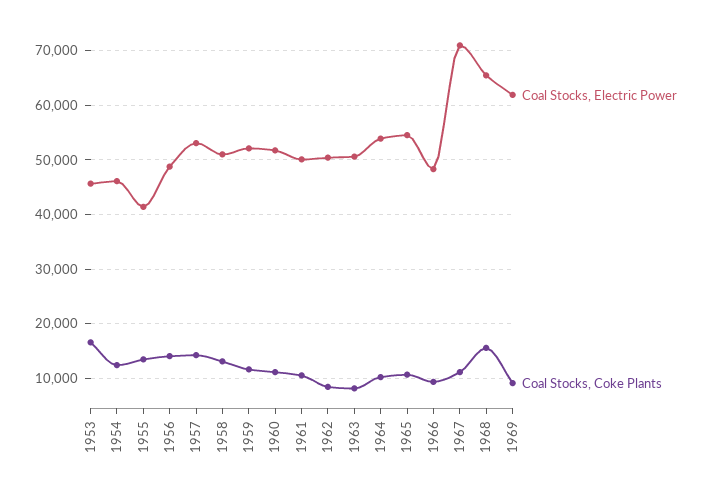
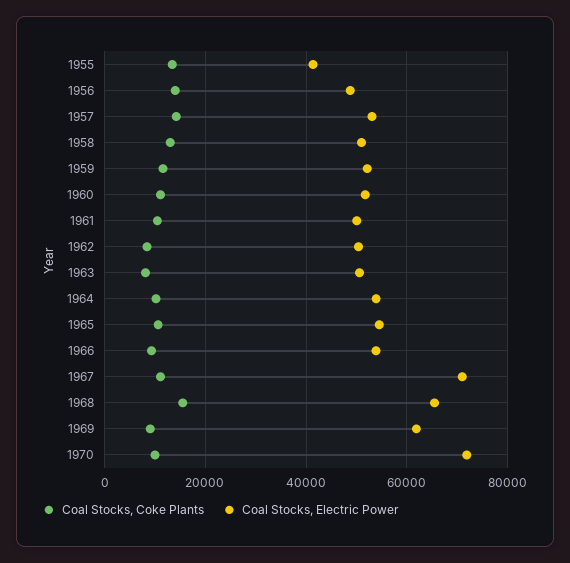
Coal Stocks, Electric Power, 1953: 46000 -> none
Coal Stocks, Coke Plants, 1953: 16000 -> none
Coal Stocks, Electric Power, 1954: 46000 -> none
Coal Stocks, Coke Plants, 1954: 12000 -> none
Coal Stocks, Electric Power, 1966: 48000 -> 54000
Coal Stocks, Coke Plants, 1970: none -> 10000
Coal Stocks, Electric Power, 1970: none -> 72000

